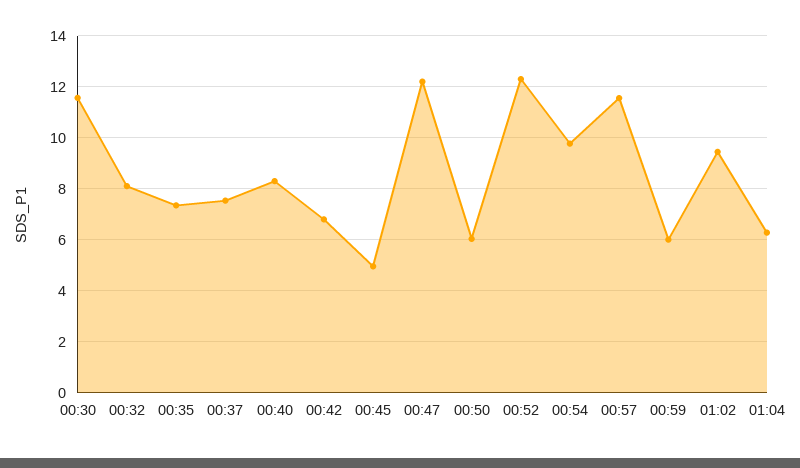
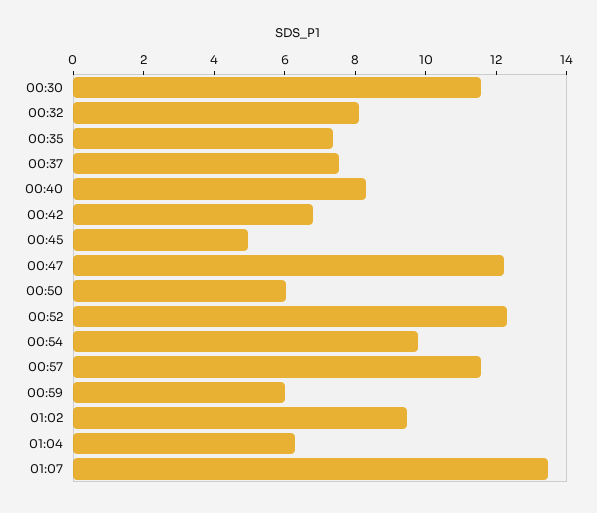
01:07: none -> 13.5

